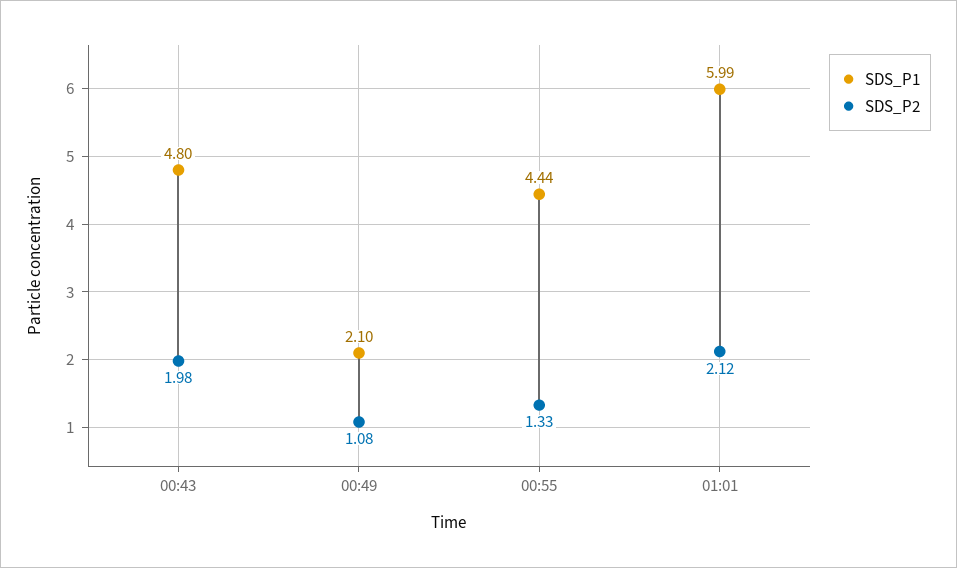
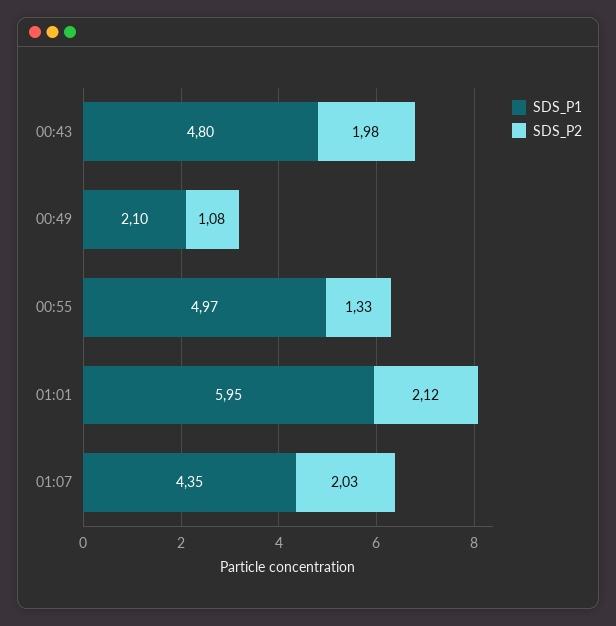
SDS_P1, 00:55: 4.44 -> 4.97
SDS_P1, 01:01: 5.99 -> 5.95
SDS_P1, 01:07: none -> 4.35
SDS_P2, 01:07: none -> 2.03

